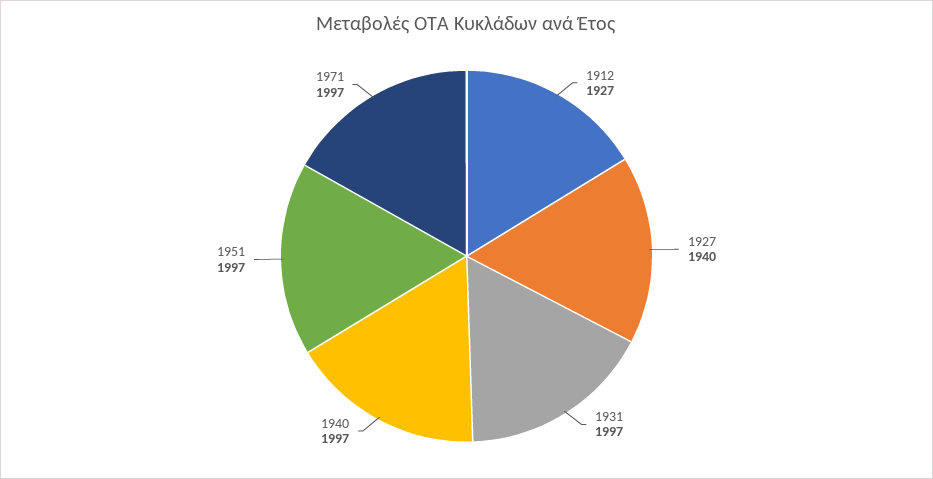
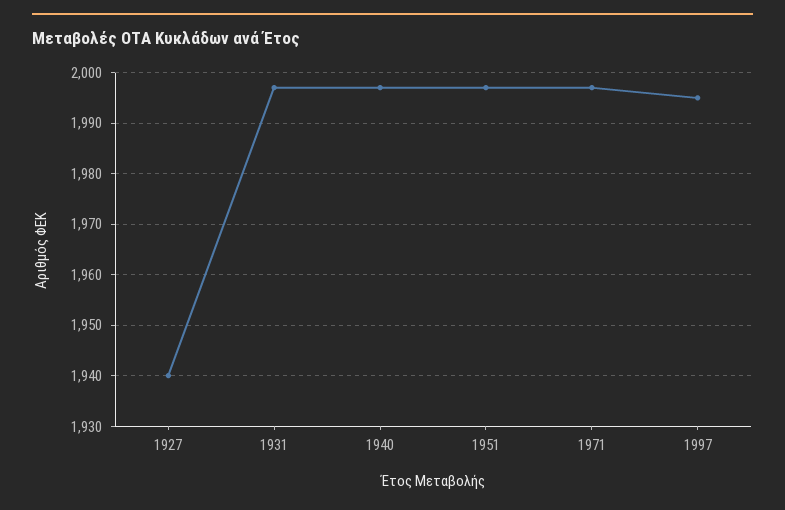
1912: 1927 -> none
1997: none -> 1995

